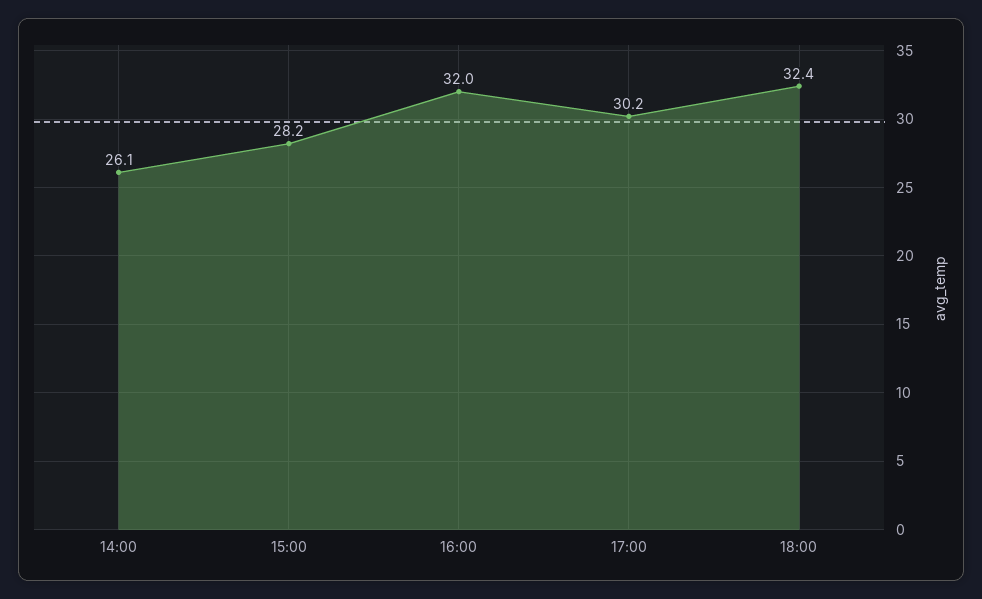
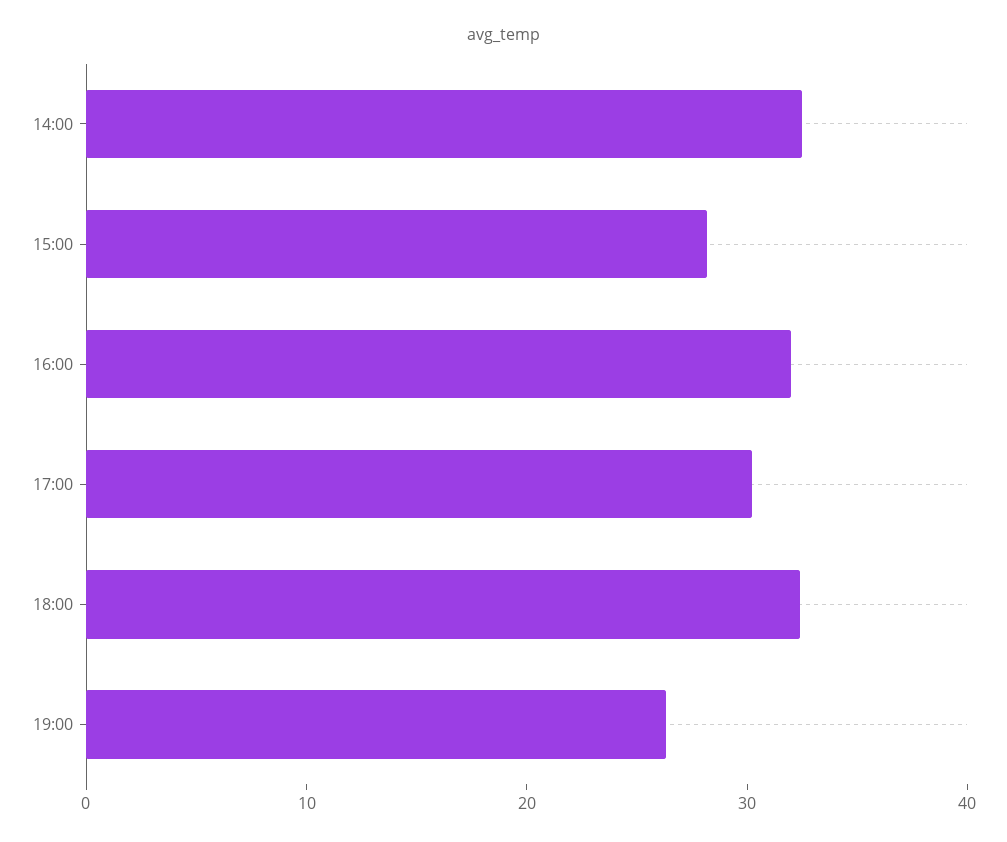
14:00: 26.1 -> 32
19:00: none -> 26

